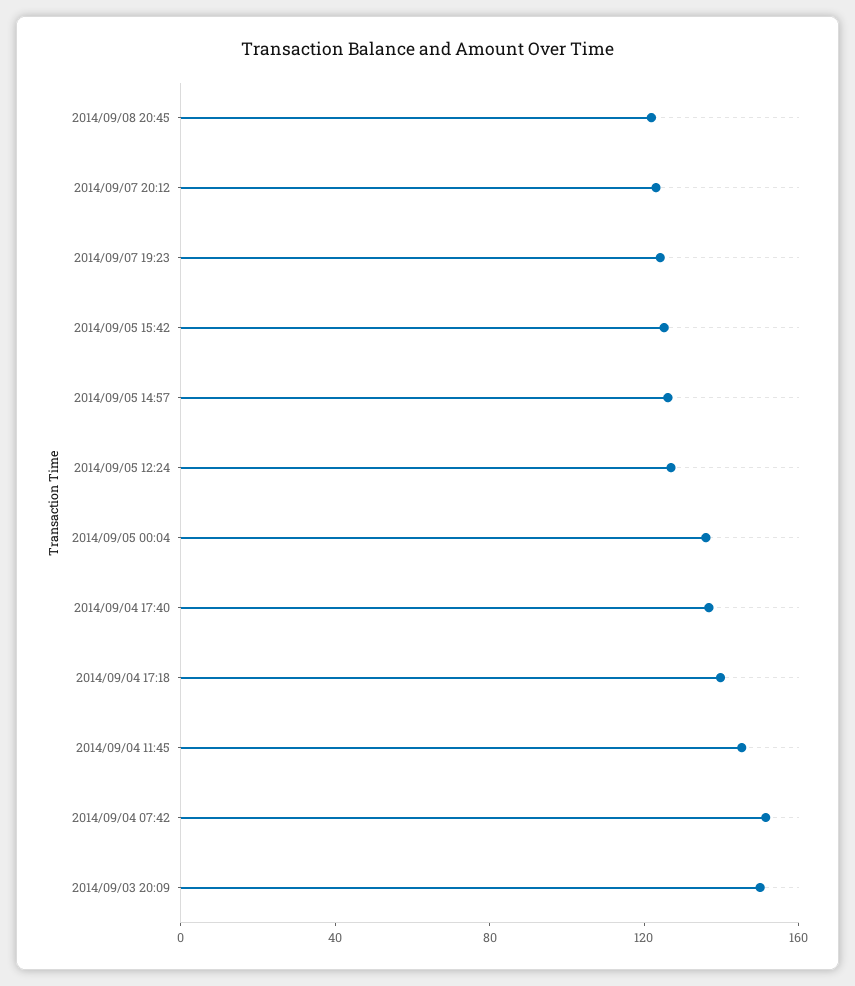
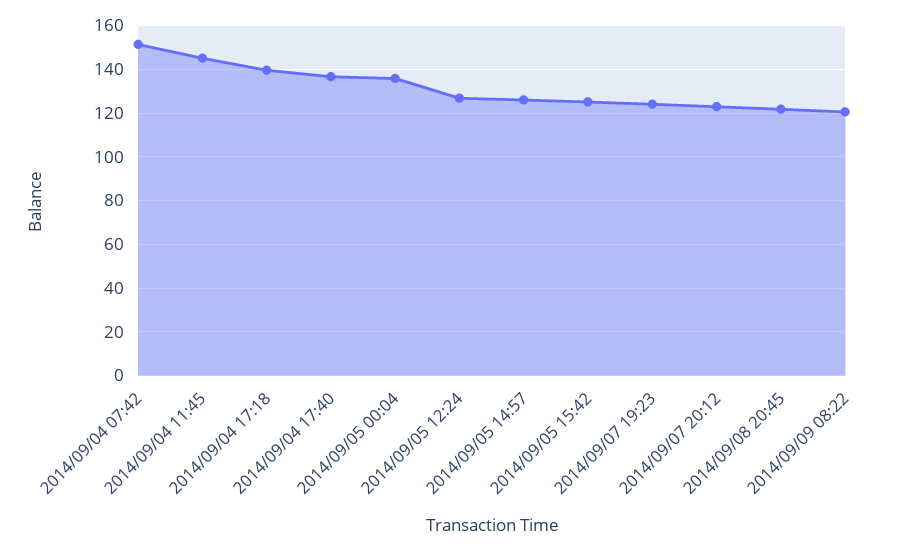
2014/09/03 20:09: 150 -> none
2014/09/09 08:22: none -> 120

